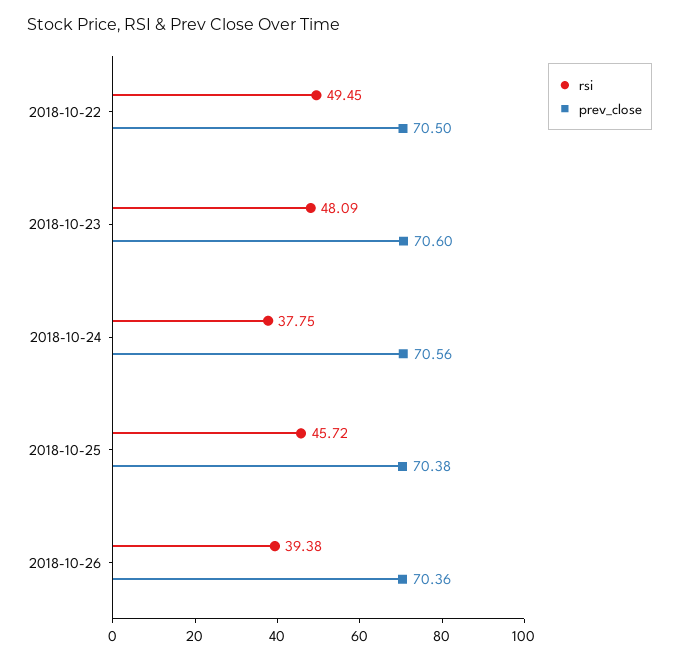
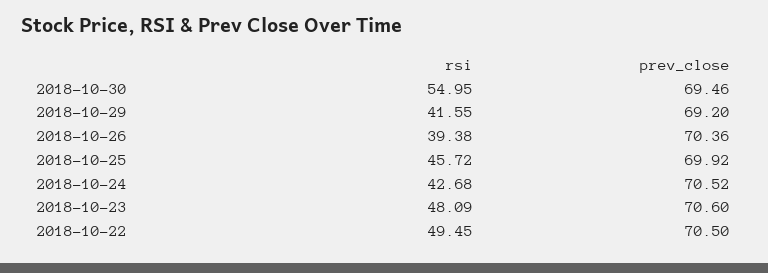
rsi, 2018-10-24: 37.75 -> 42.68
prev_close, 2018-10-24: 70.56 -> 70.52
prev_close, 2018-10-25: 70.38 -> 69.92
rsi, 2018-10-30: none -> 54.95
prev_close, 2018-10-30: none -> 69.46
rsi, 2018-10-29: none -> 41.55
prev_close, 2018-10-29: none -> 69.2

